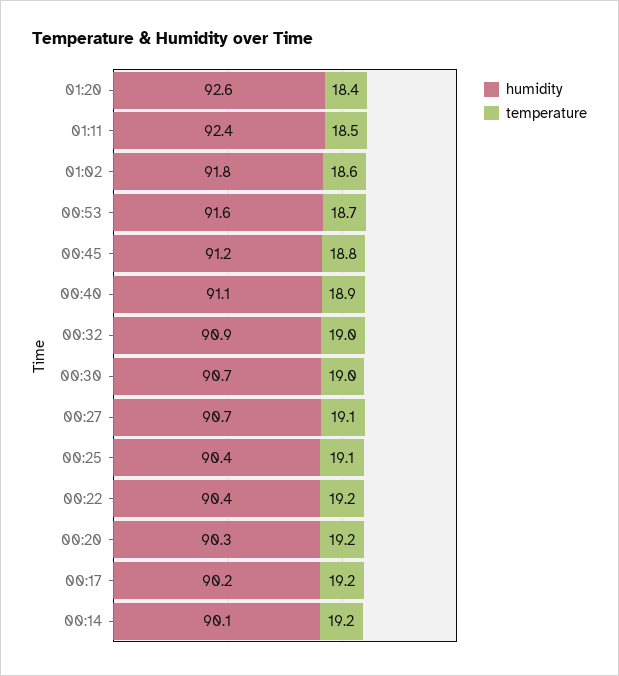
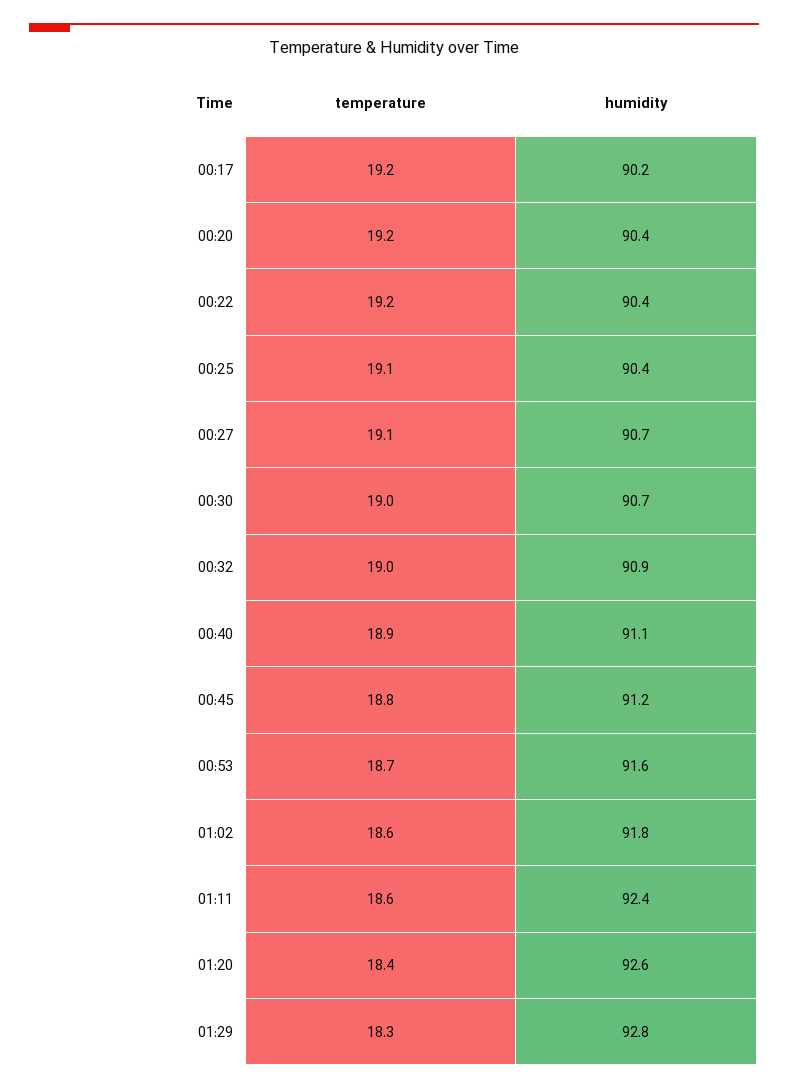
temperature, 01:11: 18.5 -> 18.6
humidity, 00:20: 90.3 -> 90.4
humidity, 00:14: 90.1 -> none
temperature, 00:14: 19.2 -> none
temperature, 01:29: none -> 18.3
humidity, 01:29: none -> 92.8

